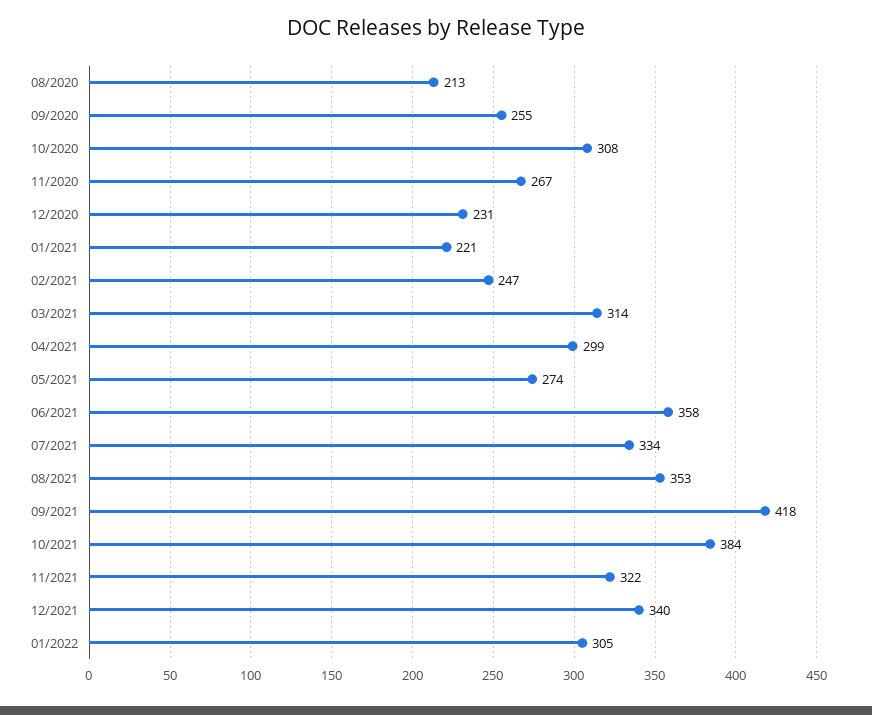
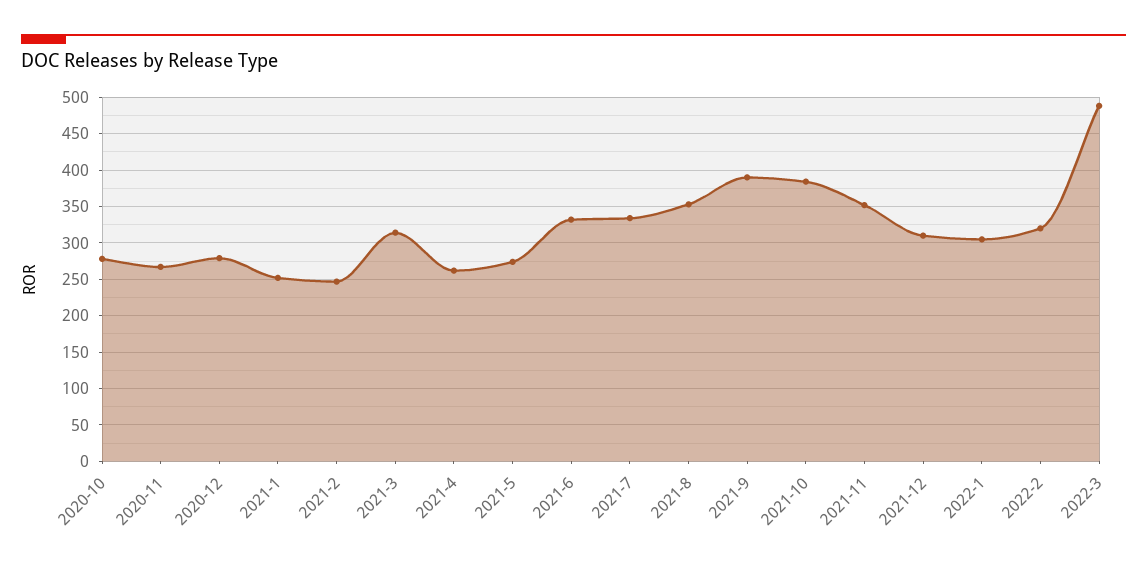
08/2020: 213 -> none
09/2020: 255 -> none
10/2020: 308 -> 280
12/2020: 231 -> 280
01/2021: 221 -> 250
04/2021: 299 -> 260
06/2021: 358 -> 330
09/2021: 418 -> 390
11/2021: 322 -> 350
12/2021: 340 -> 310
2022-2: none -> 320
2022-3: none -> 490

